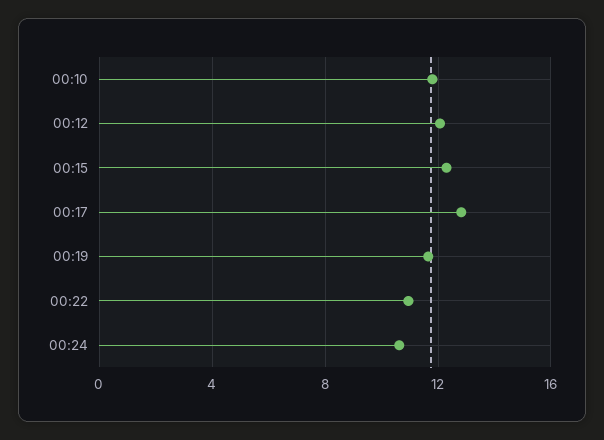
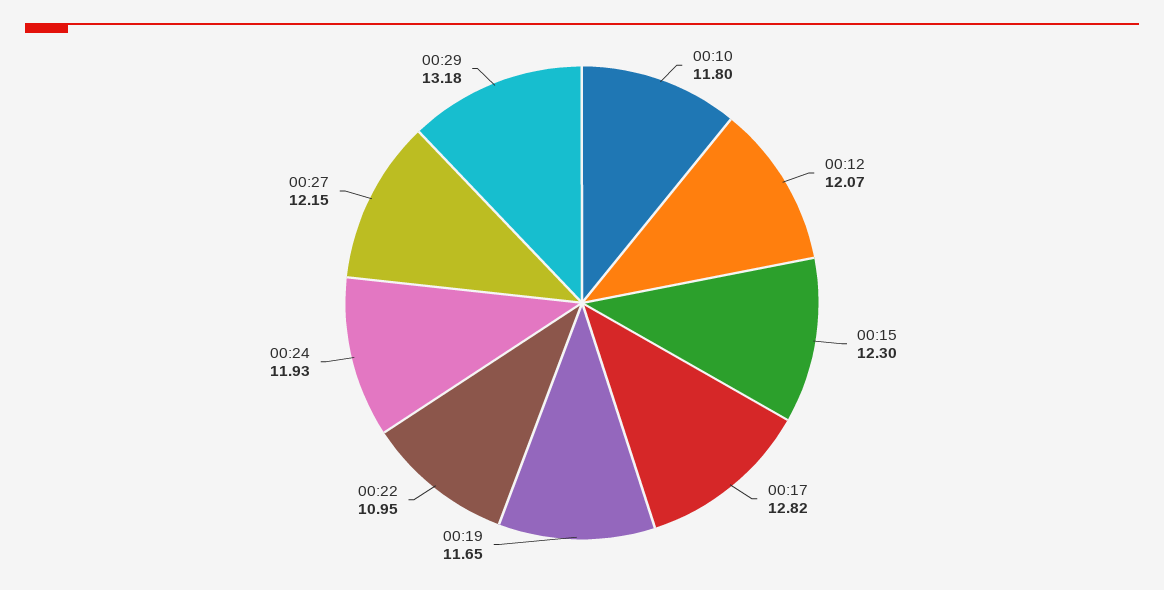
00:24: 10.5 -> 11.93
00:27: none -> 12.15
00:29: none -> 13.18

